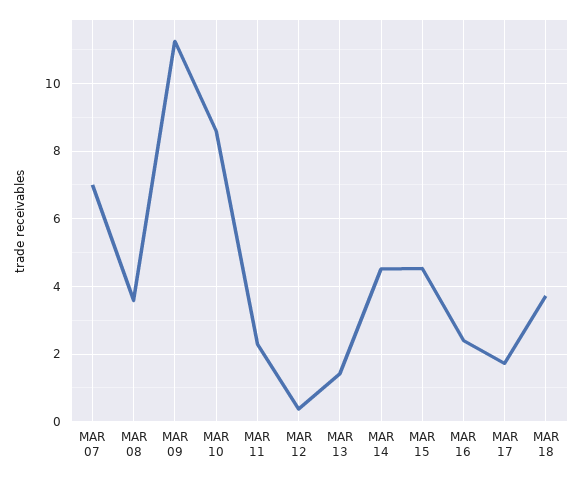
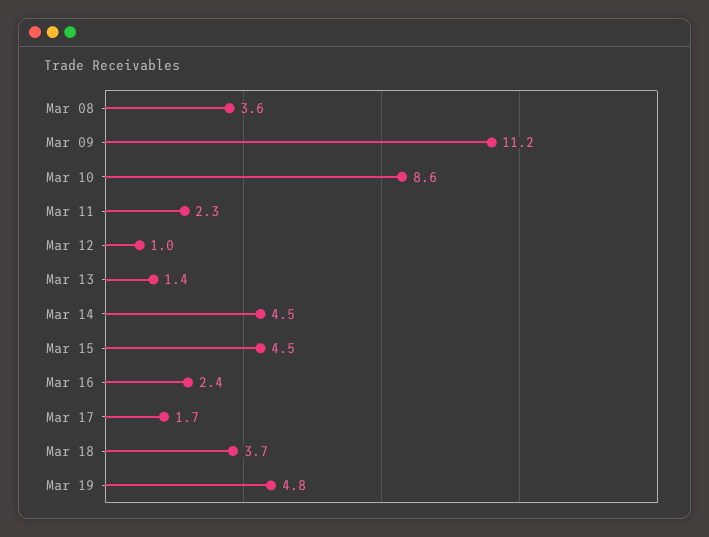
MAR 07: 7 -> none
MAR 12: 0.4 -> 1
Mar 19: none -> 4.8

